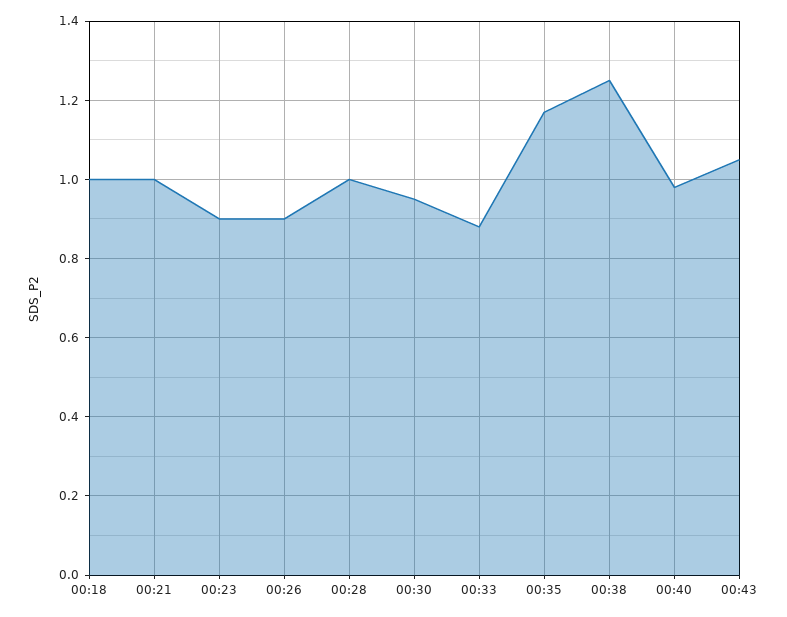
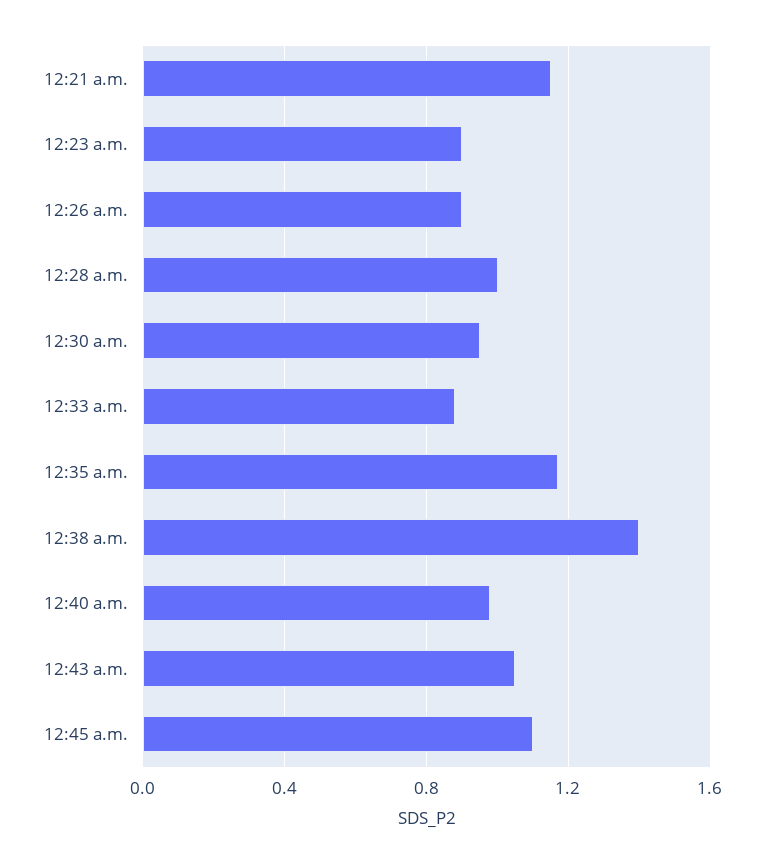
00:18: 1 -> none
00:21: 1 -> 1.15
00:38: 1.25 -> 1.4
12:45 a.m.: none -> 1.1

